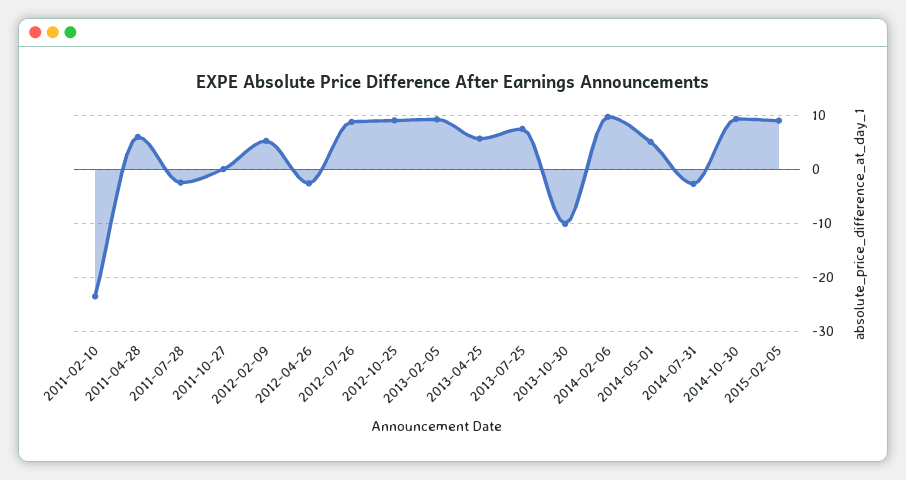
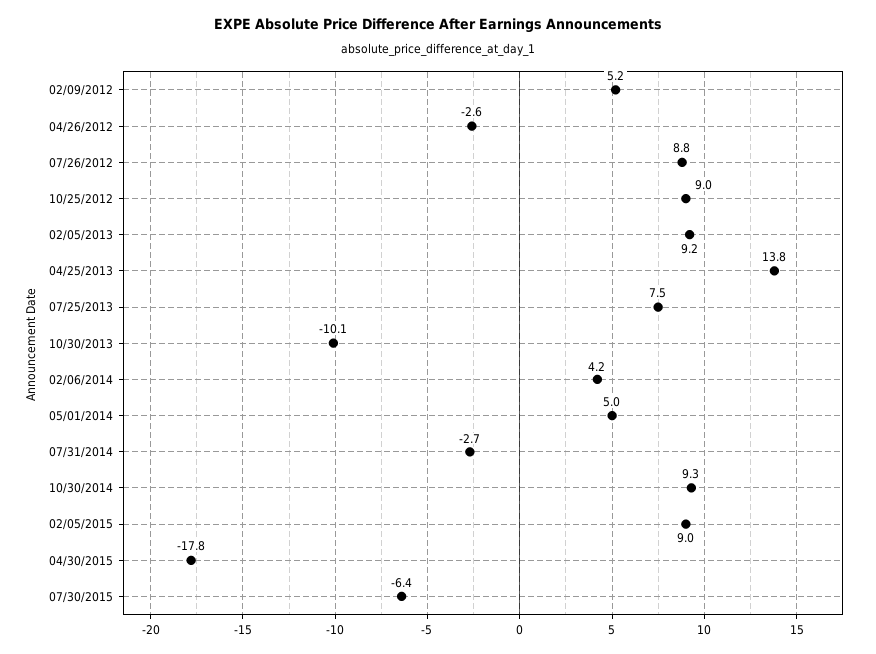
2011-02-10: -24 -> none
2011-04-28: 6 -> none
2011-07-28: -2 -> none
2011-10-27: 0 -> none
2013-04-25: 6 -> 13.8
2014-02-06: 10 -> 4.2
04/30/2015: none -> -17.8
07/30/2015: none -> -6.4

